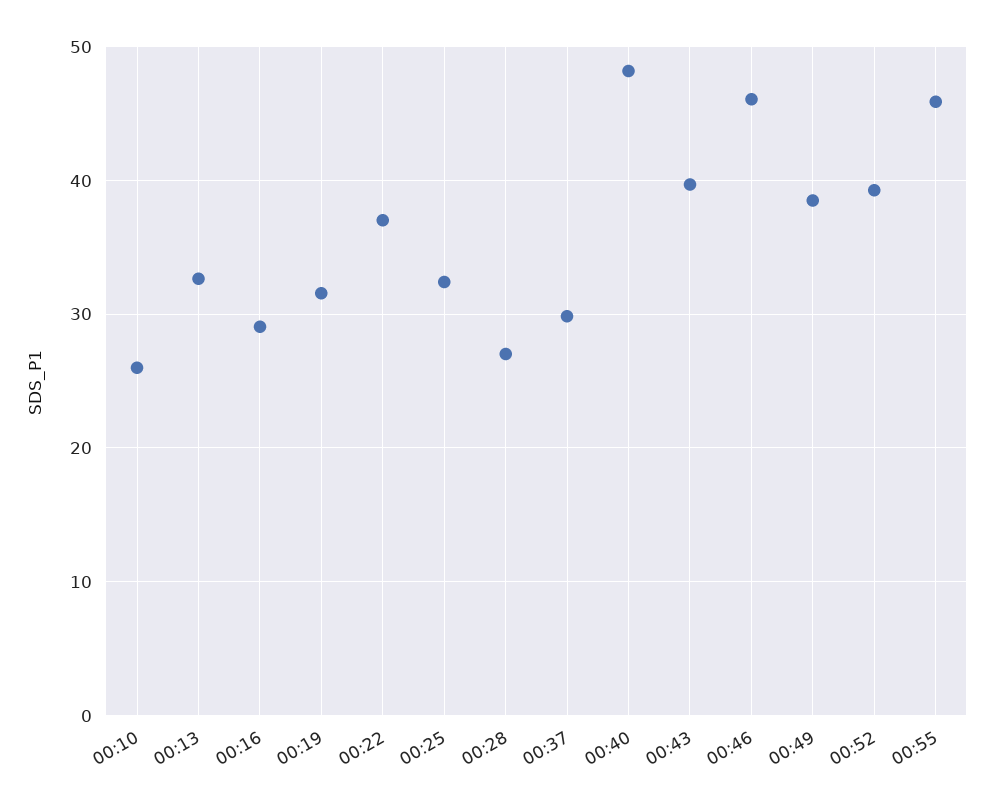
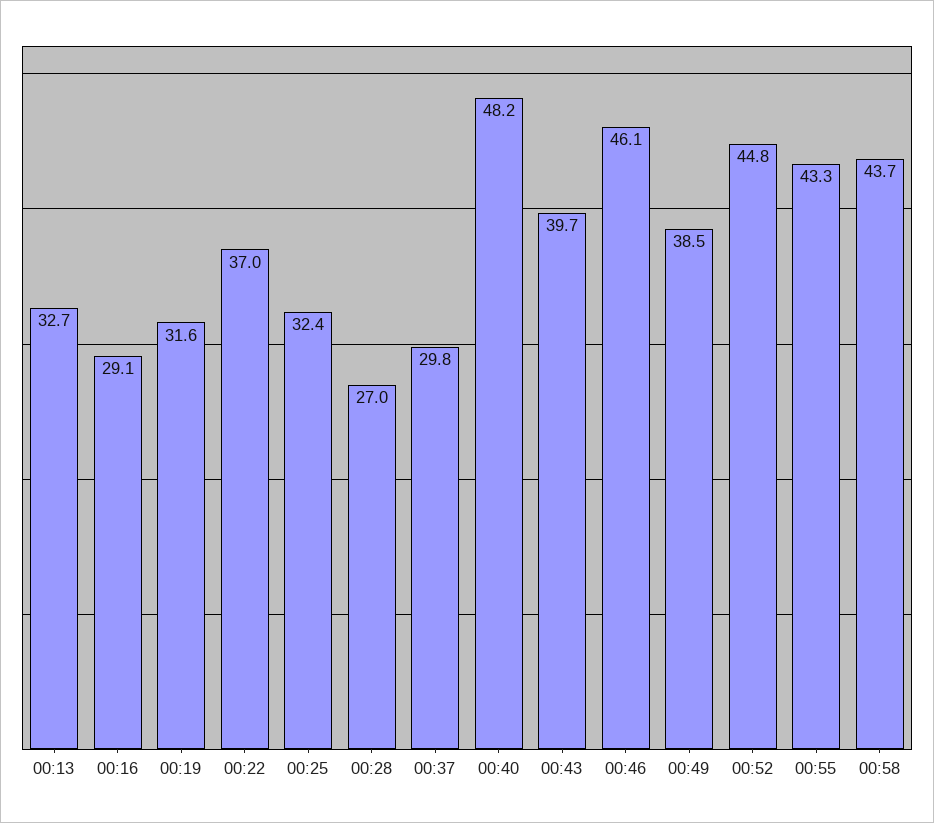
00:10: 26 -> none
00:52: 39 -> 44.8
00:55: 46 -> 43.3
00:58: none -> 43.7

